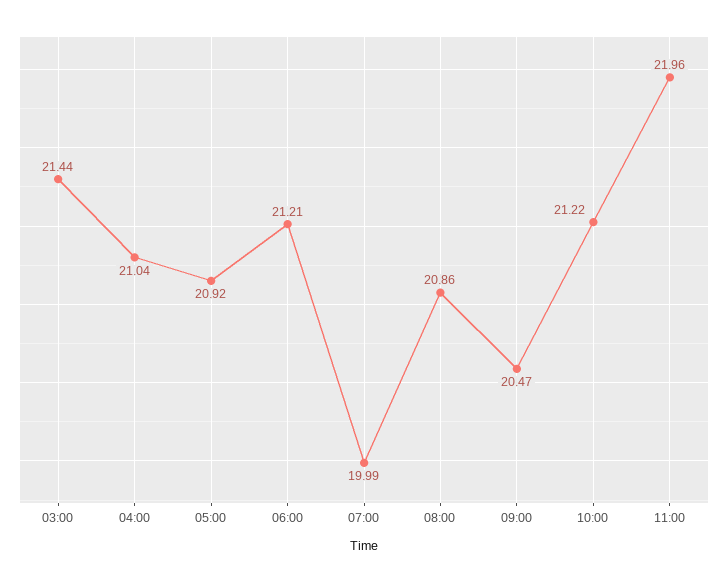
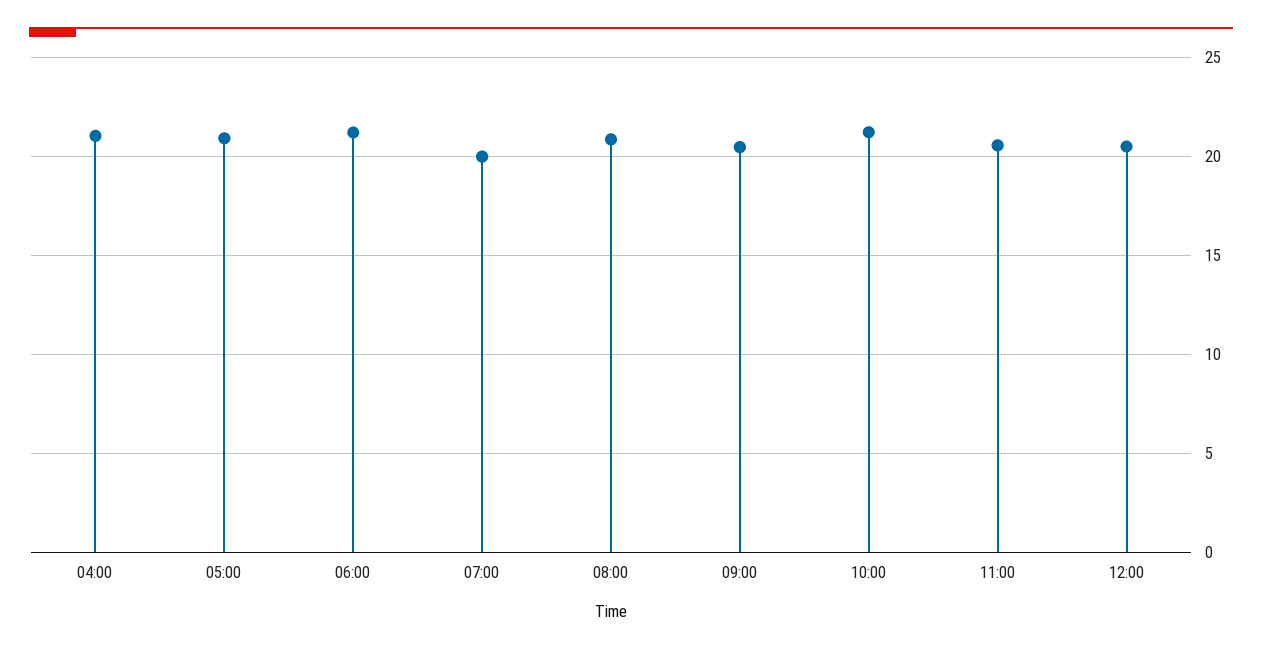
03:00: 21.44 -> none
11:00: 21.96 -> 20.5
12:00: none -> 20.5

